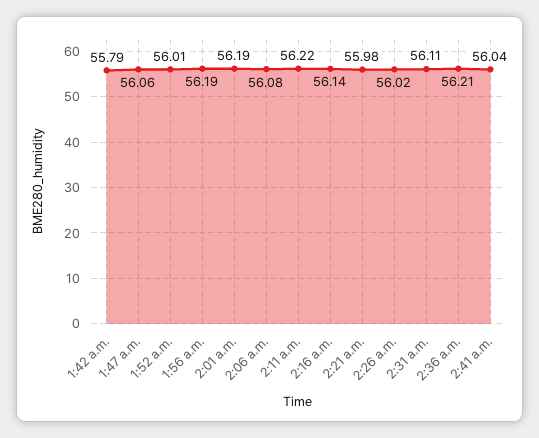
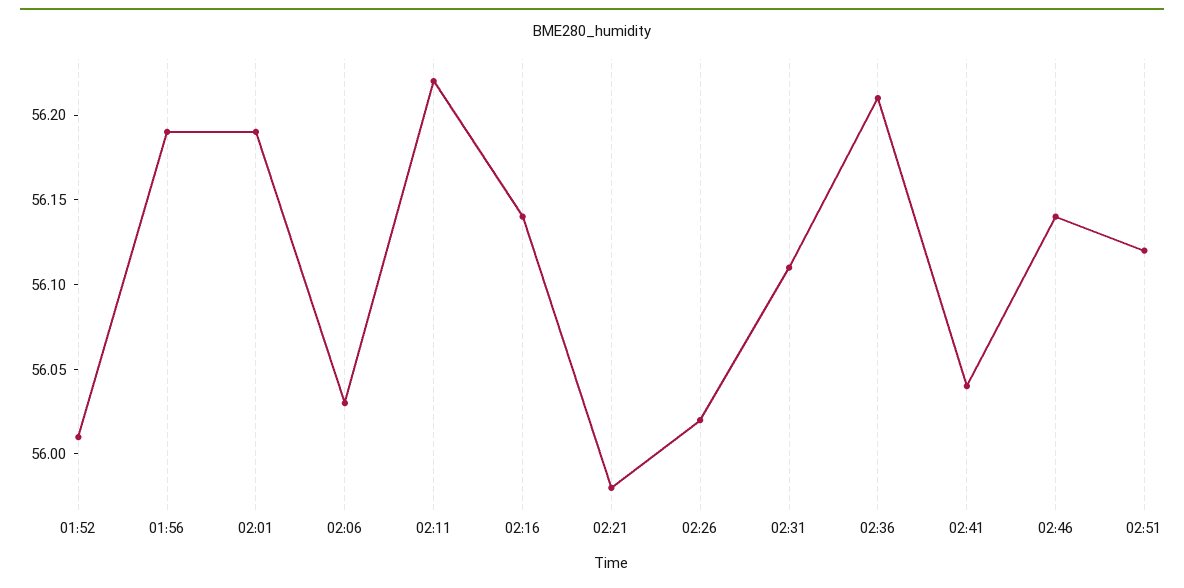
1:42 a.m.: 55.79 -> none
1:47 a.m.: 56.06 -> none
2:06 a.m.: 56.08 -> 56.03
02:46: none -> 56.14
02:51: none -> 56.12

